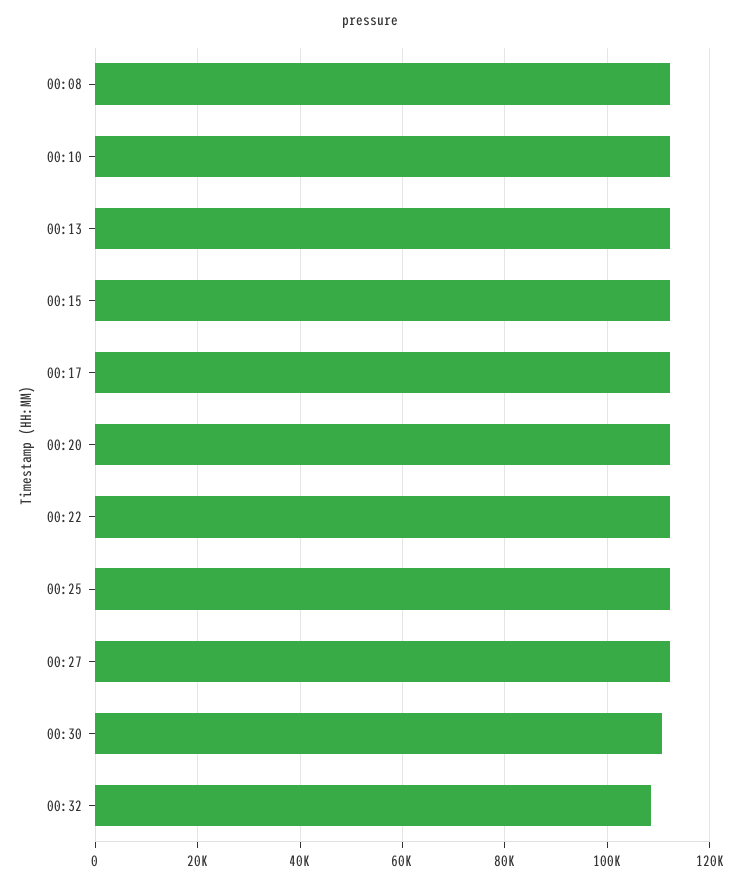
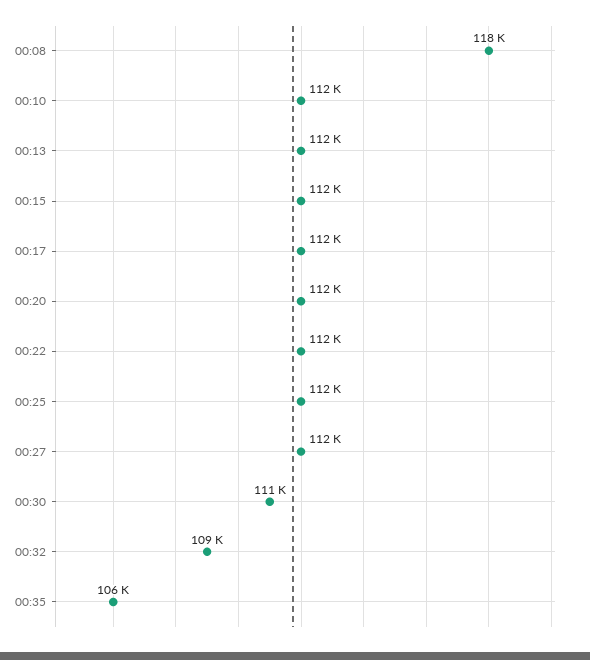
00:08: 112000 -> 118000
00:35: none -> 106000

